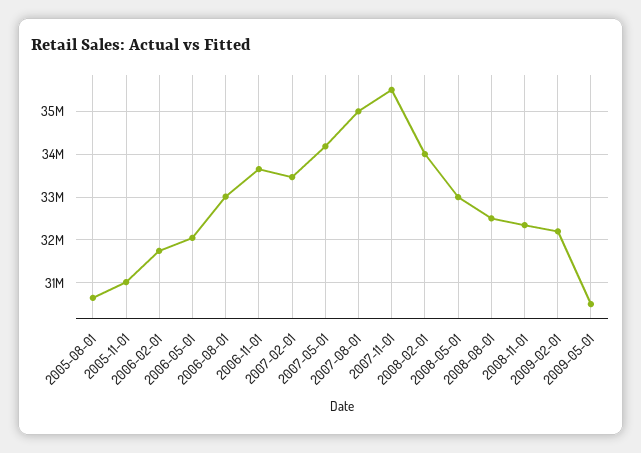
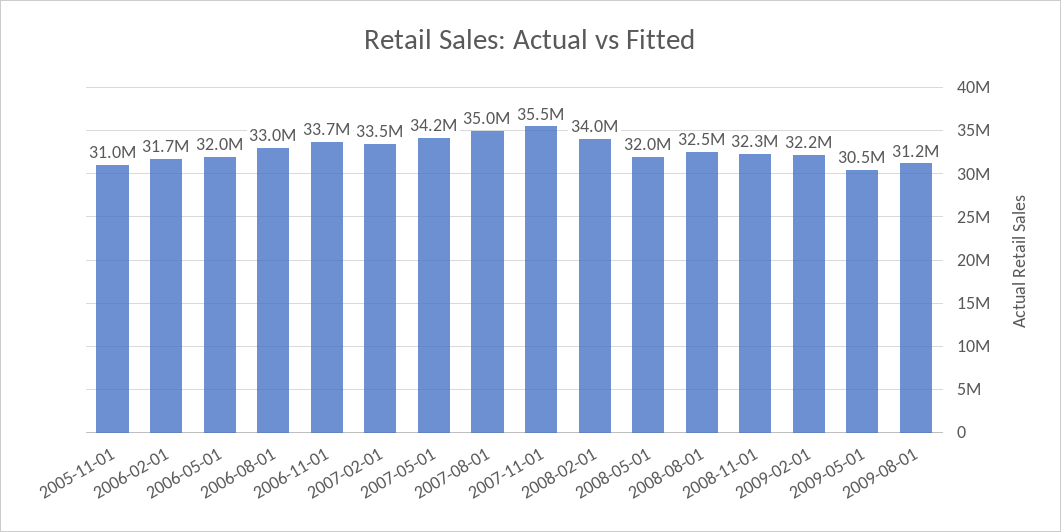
2005-08-01: 30600000 -> none
2008-05-01: 33000000 -> 32000000
2009-08-01: none -> 31200000

